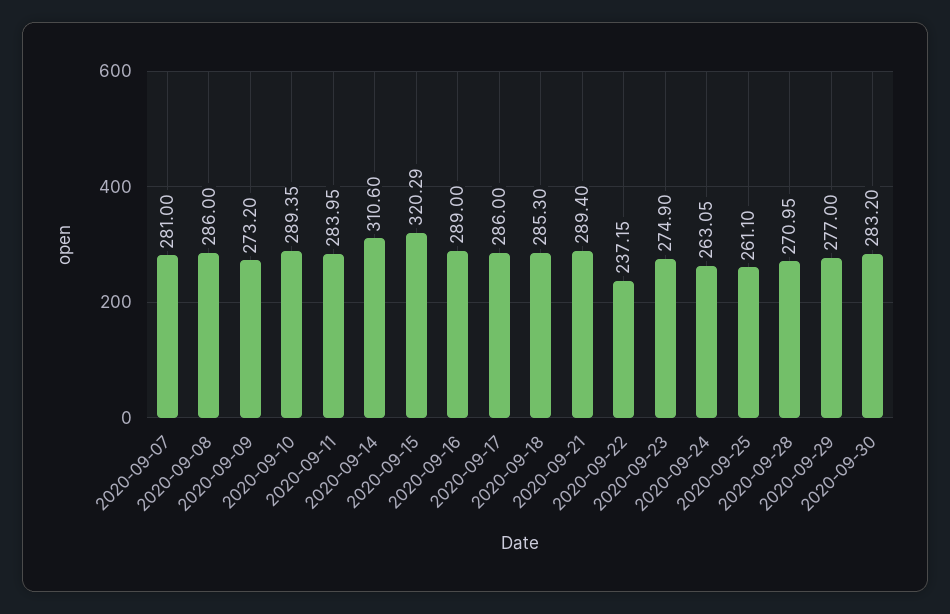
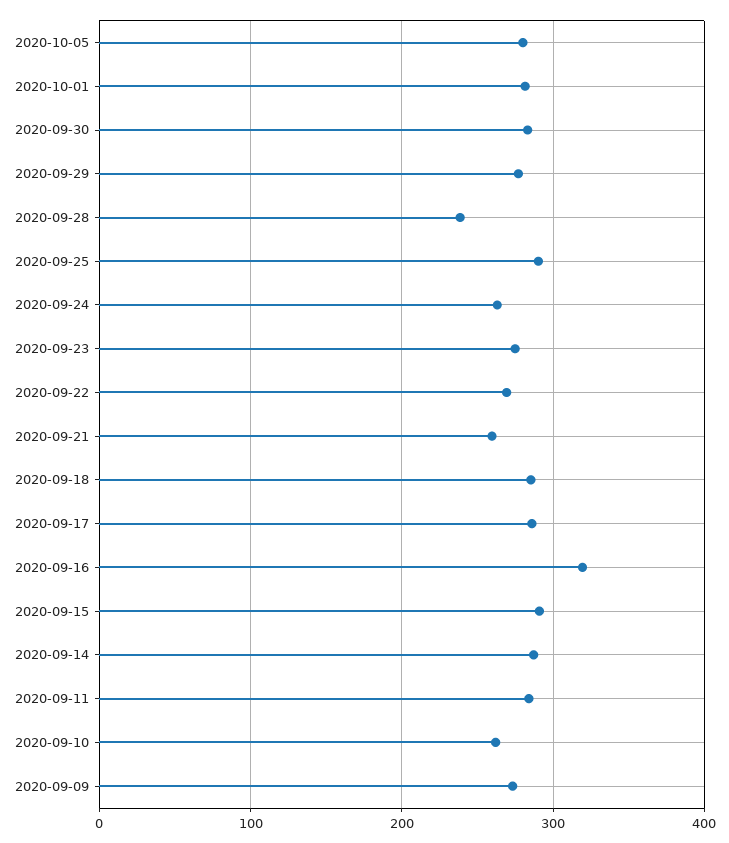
2020-09-07: 281 -> none
2020-09-08: 286 -> none
2020-09-10: 289.35 -> 260
2020-09-14: 310.6 -> 290
2020-09-15: 320.29 -> 290
2020-09-16: 289 -> 320
2020-09-21: 289.4 -> 260
2020-09-22: 237.15 -> 270
2020-09-25: 261.1 -> 290
2020-09-28: 270.95 -> 240
2020-10-05: none -> 280
2020-10-01: none -> 280

